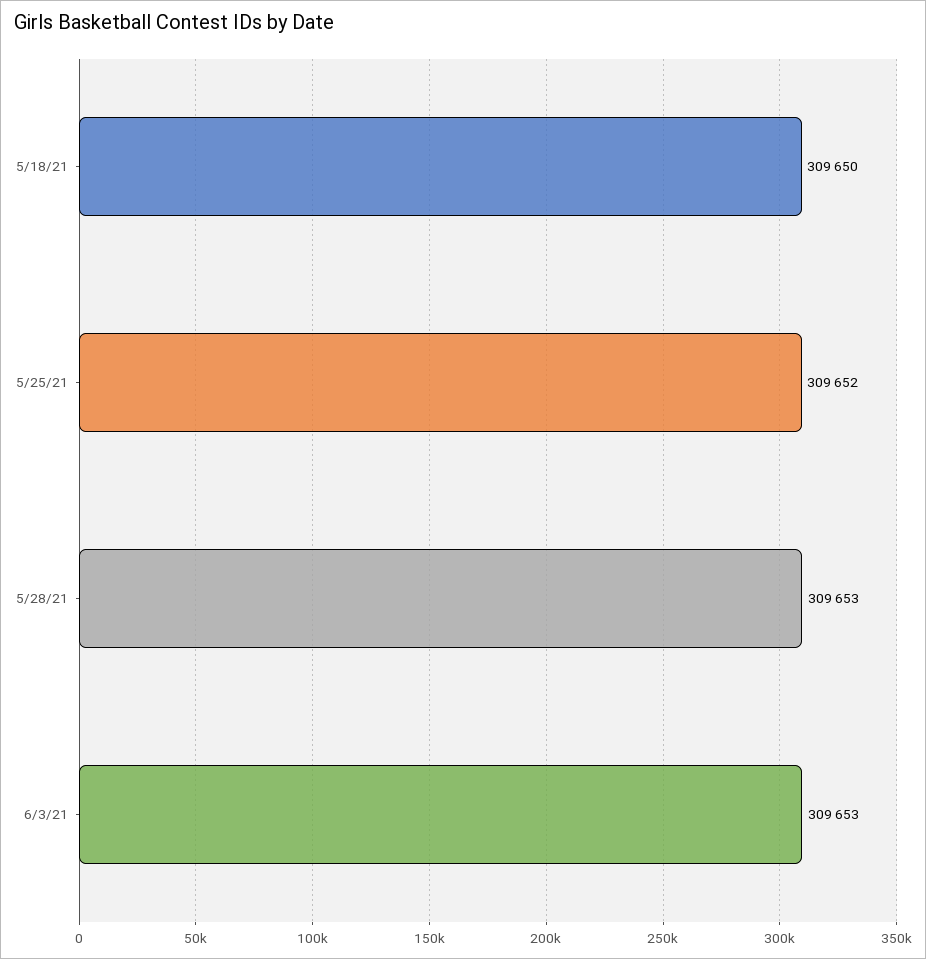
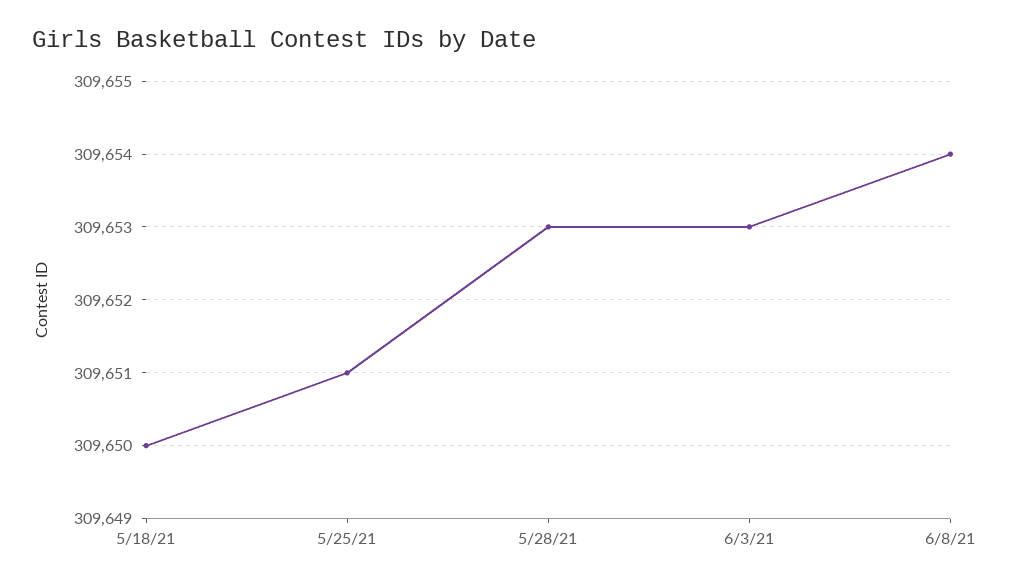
5/25/21: 309652 -> 309651
6/8/21: none -> 309654

